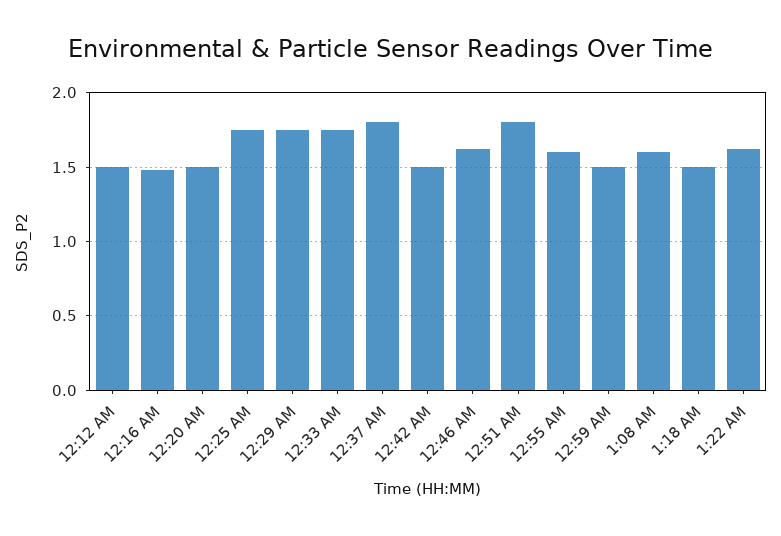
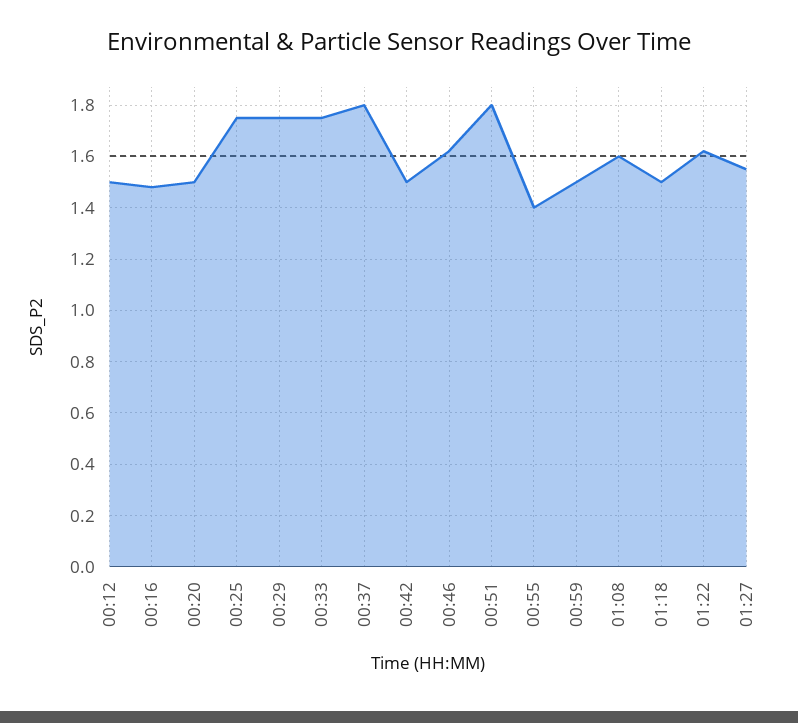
12:55 AM: 1.6 -> 1.4
01:27: none -> 1.55

